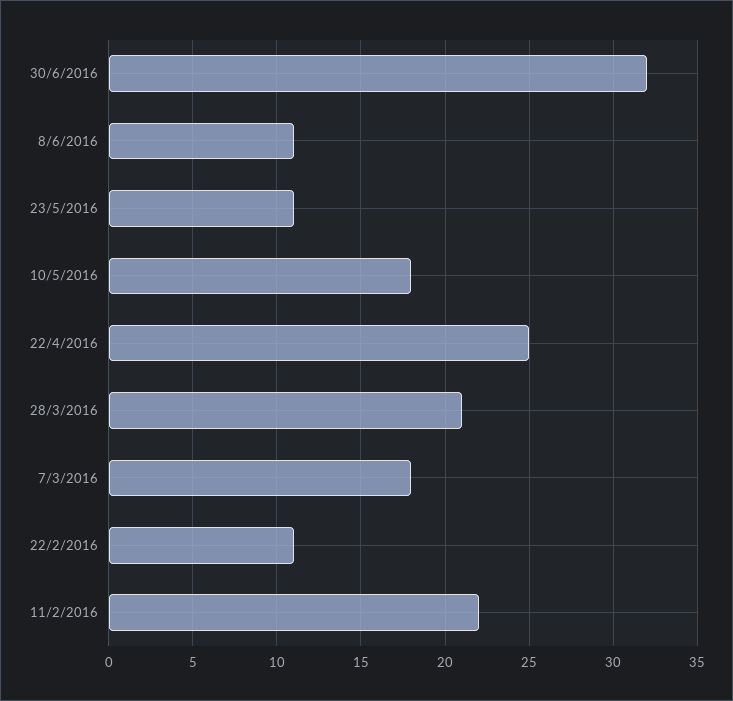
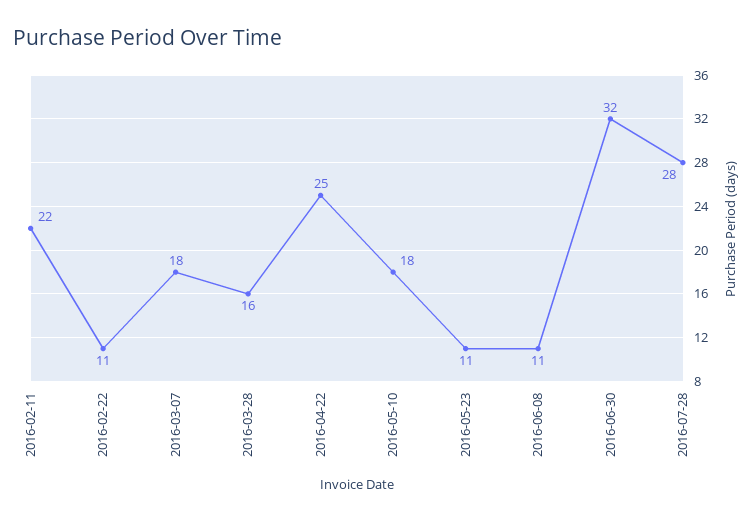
28/3/2016: 21 -> 16
2016-07-28: none -> 28

